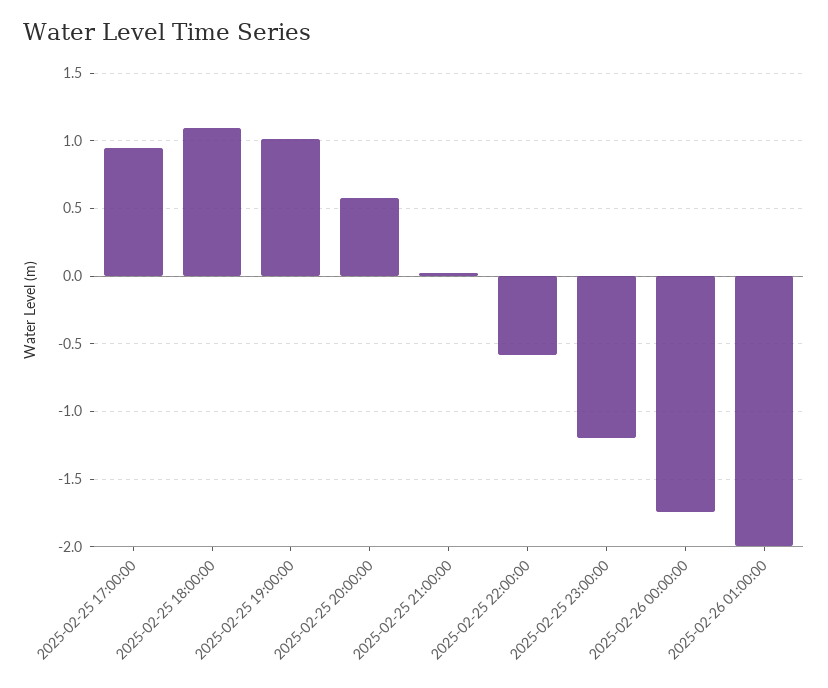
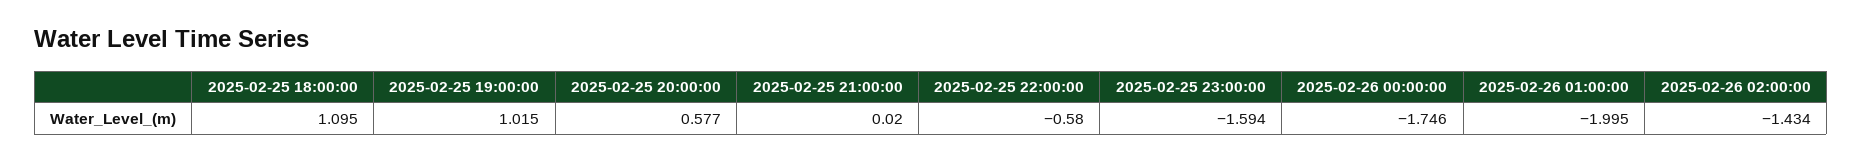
2025-02-25 17:00:00: 0.95 -> none
2025-02-25 23:00:00: -1.2 -> -1.594
2025-02-26 02:00:00: none -> -1.434

